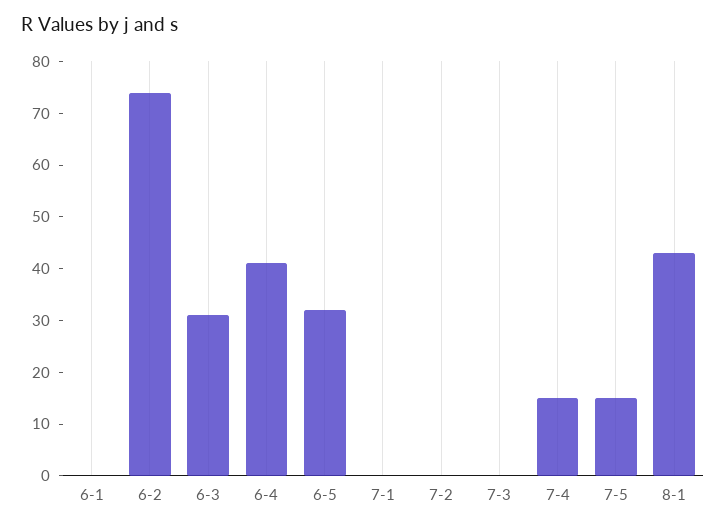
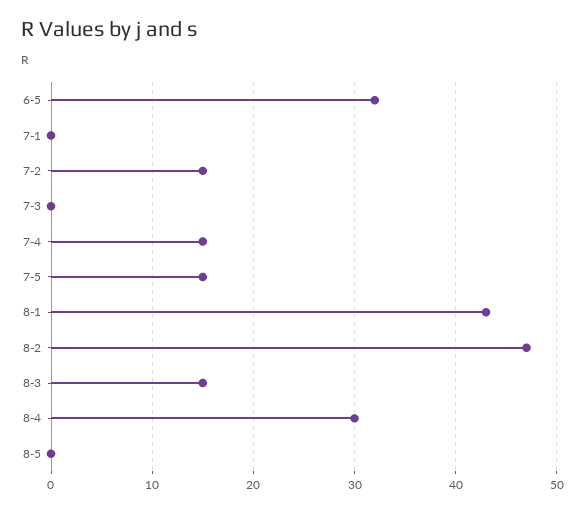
6-1: 0 -> none
6-2: 75 -> none
6-3: 30 -> none
6-4: 40 -> none
7-2: 0 -> 15
8-2: none -> 47
8-3: none -> 15
8-4: none -> 30
8-5: none -> 0

